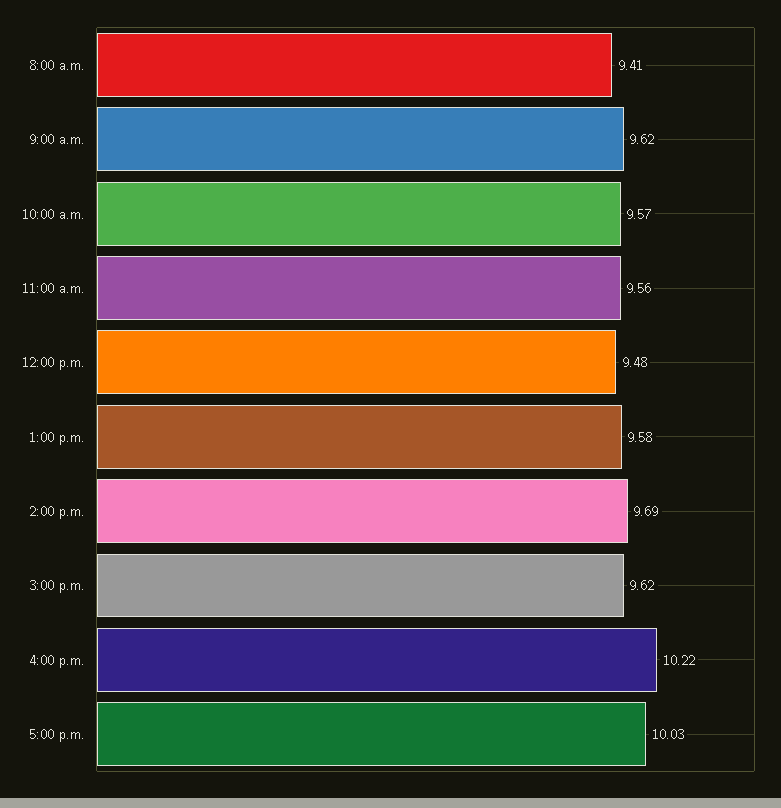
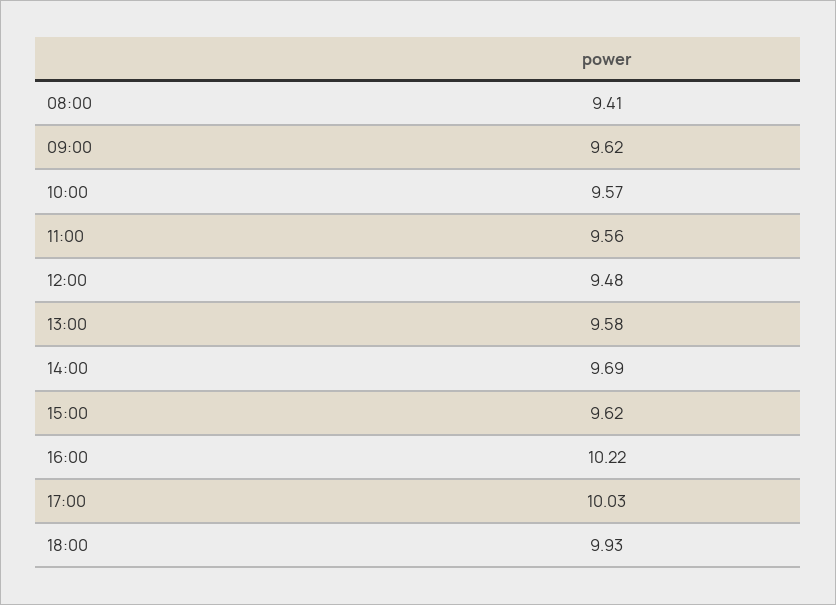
18:00: none -> 9.93

